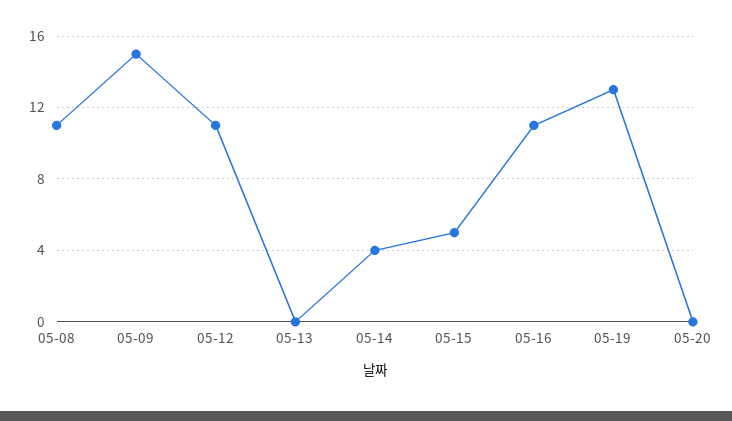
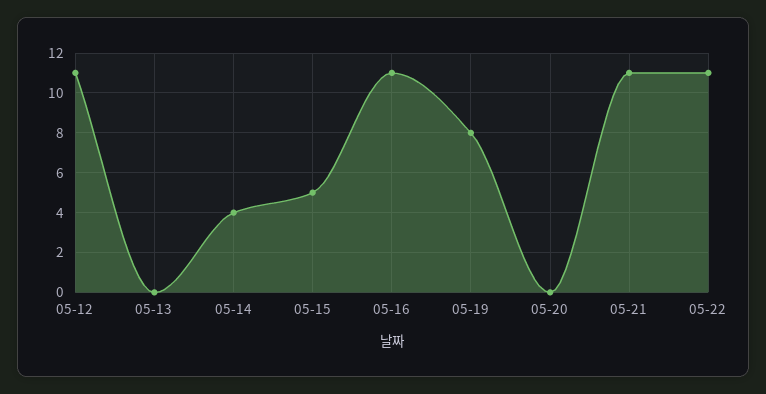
05-08: 11 -> none
05-09: 15 -> none
05-19: 13 -> 8
05-21: none -> 11
05-22: none -> 11

